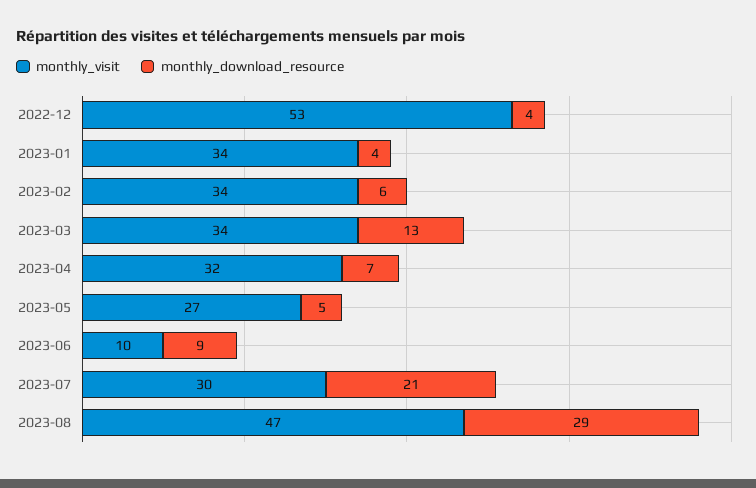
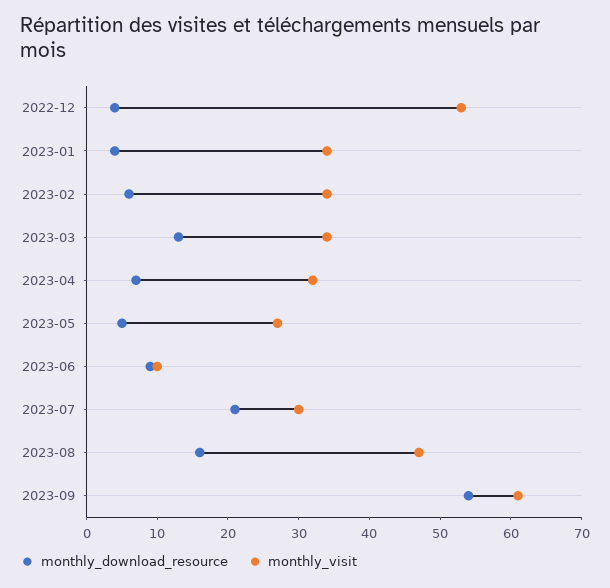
monthly_download_resource, 2023-08: 29 -> 15
monthly_download_resource, 2023-09: none -> 55
monthly_visit, 2023-09: none -> 60

